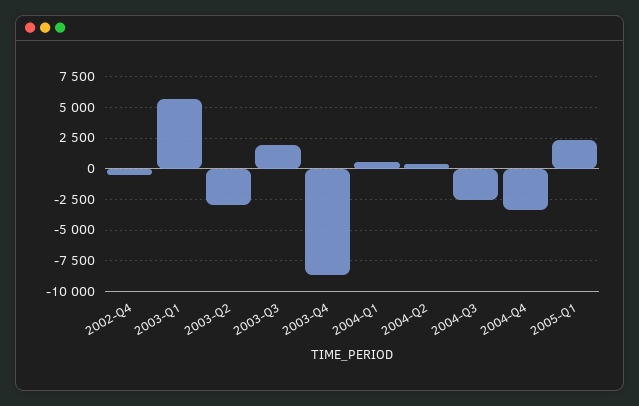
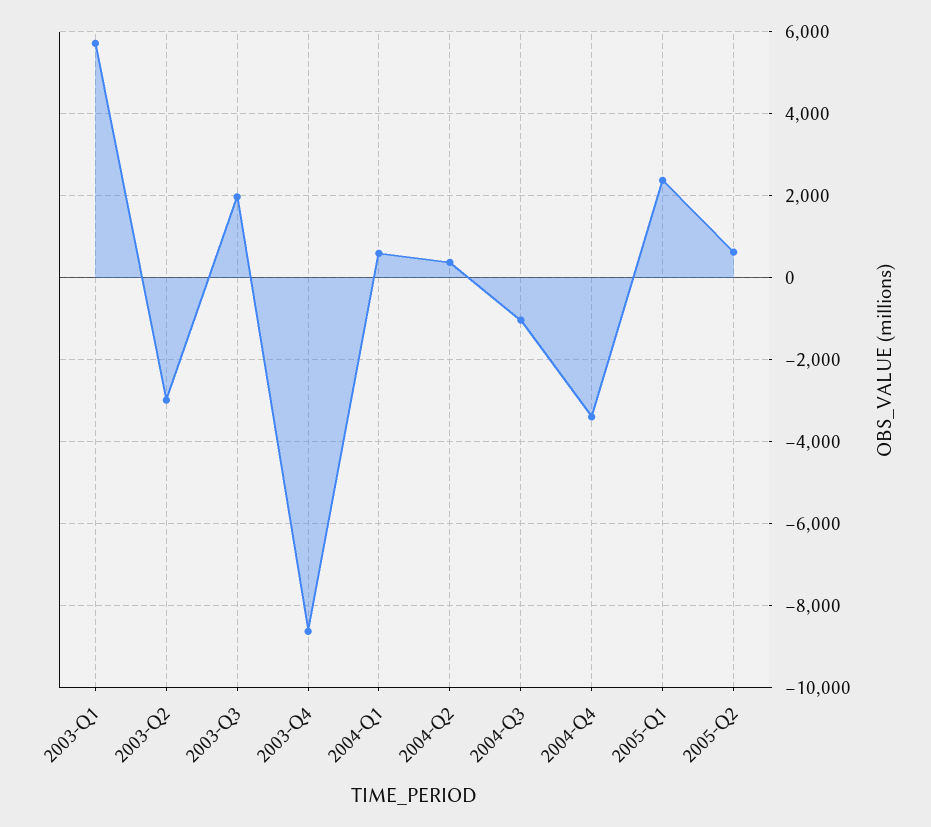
2002-Q4: -500 -> none
2004-Q3: -2500 -> -1000
2005-Q2: none -> 600

